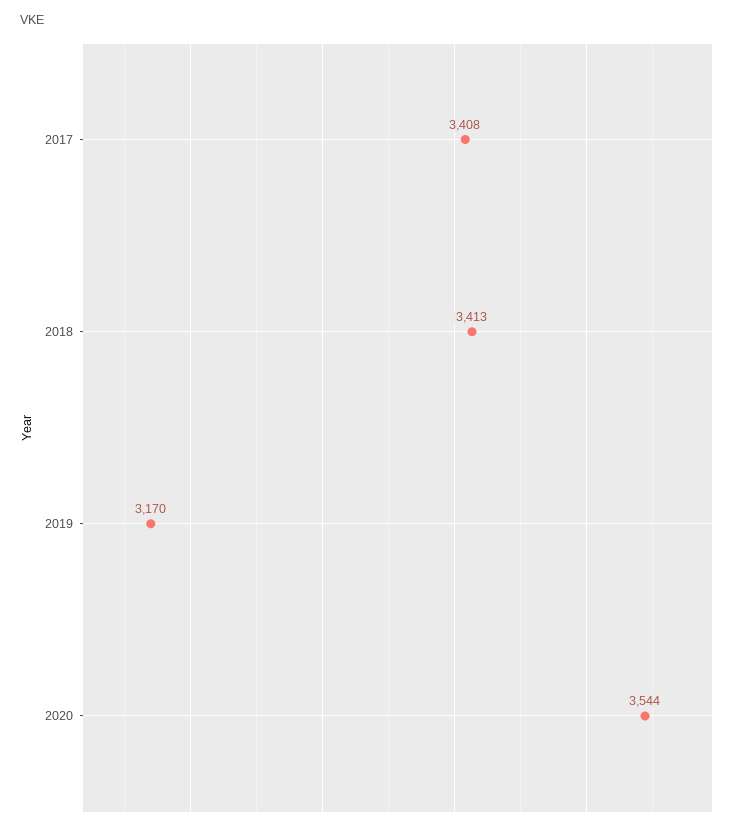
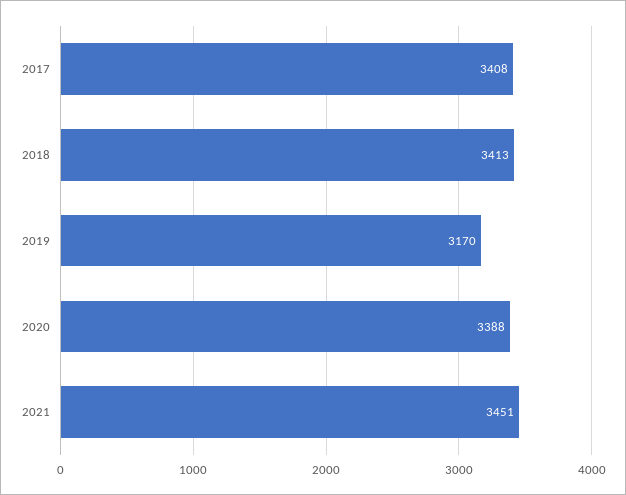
2020: 3544 -> 3388
2021: none -> 3451

